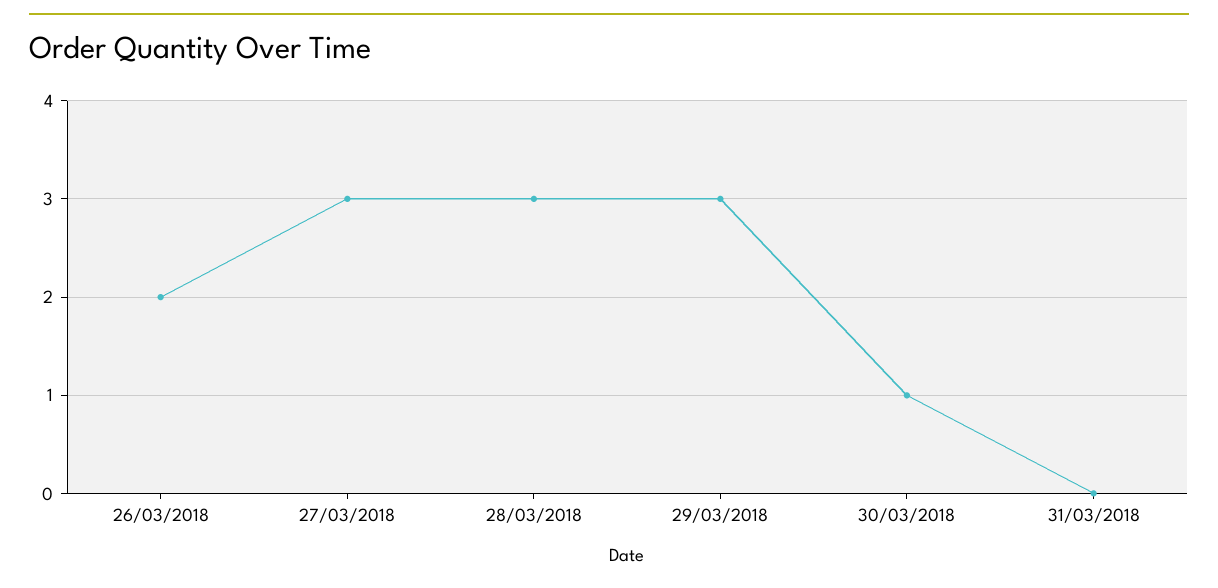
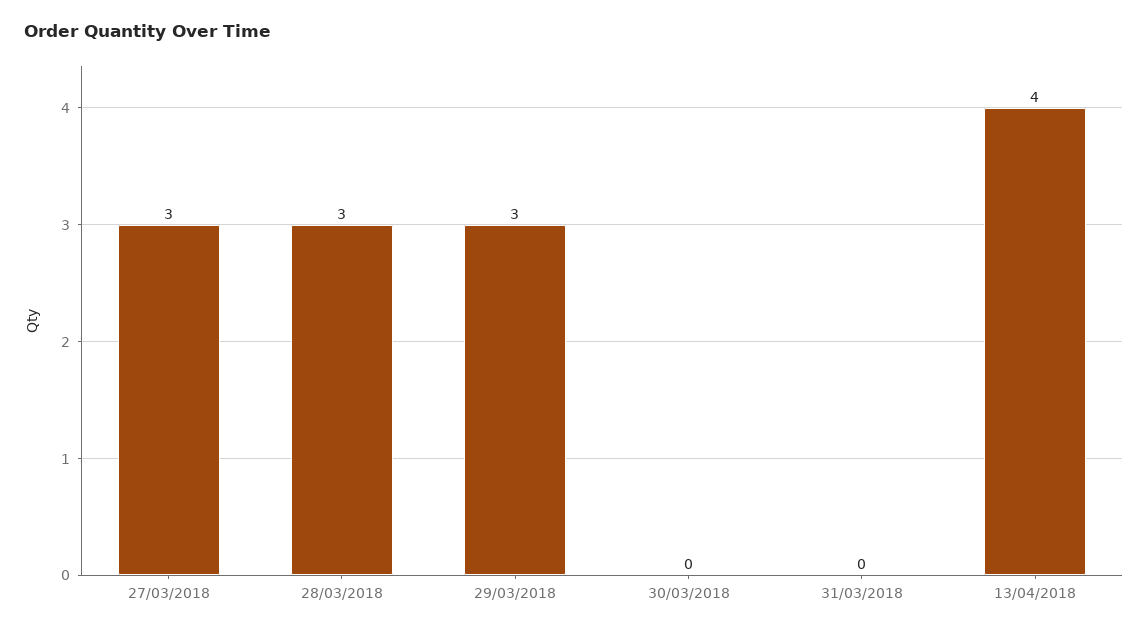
26/03/2018: 2 -> none
30/03/2018: 1 -> 0
13/04/2018: none -> 4

